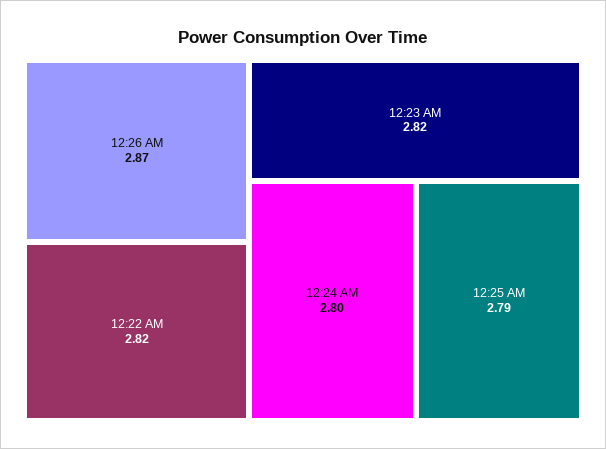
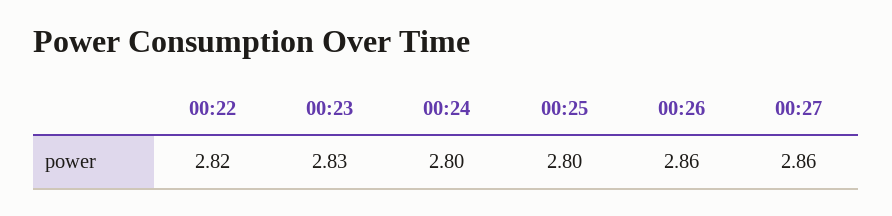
12:26 AM: 2.87 -> 2.86
12:23 AM: 2.82 -> 2.83
12:25 AM: 2.79 -> 2.8
00:27: none -> 2.86

